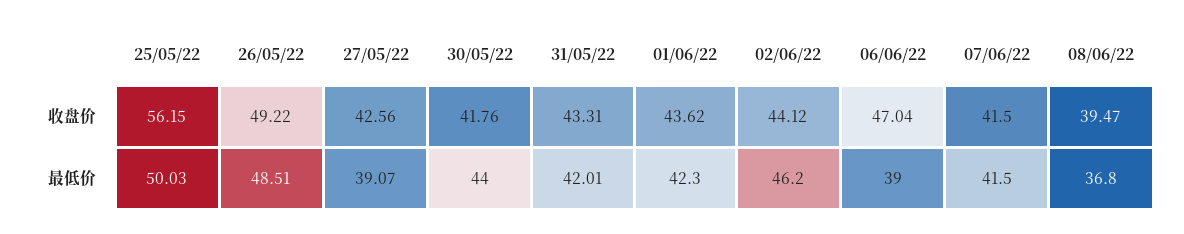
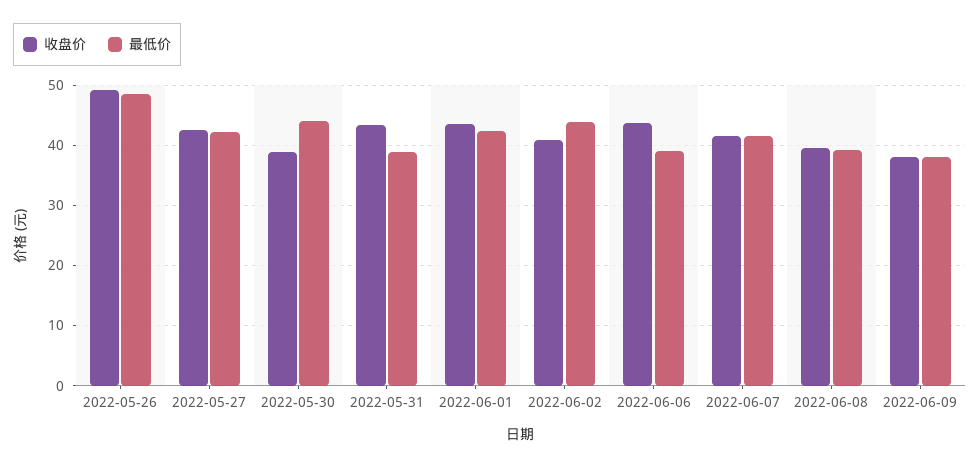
收盘价, 25/05/22: 56.15 -> none
收盘价, 30/05/22: 41.76 -> 39
收盘价, 02/06/22: 44.12 -> 41
收盘价, 06/06/22: 47.04 -> 44
最低价, 25/05/22: 50.03 -> none
最低价, 27/05/22: 39.07 -> 42
最低价, 31/05/22: 42.01 -> 39
最低价, 02/06/22: 46.2 -> 44
最低价, 08/06/22: 36.8 -> 39
收盘价, 2022-06-09: none -> 38
最低价, 2022-06-09: none -> 38

